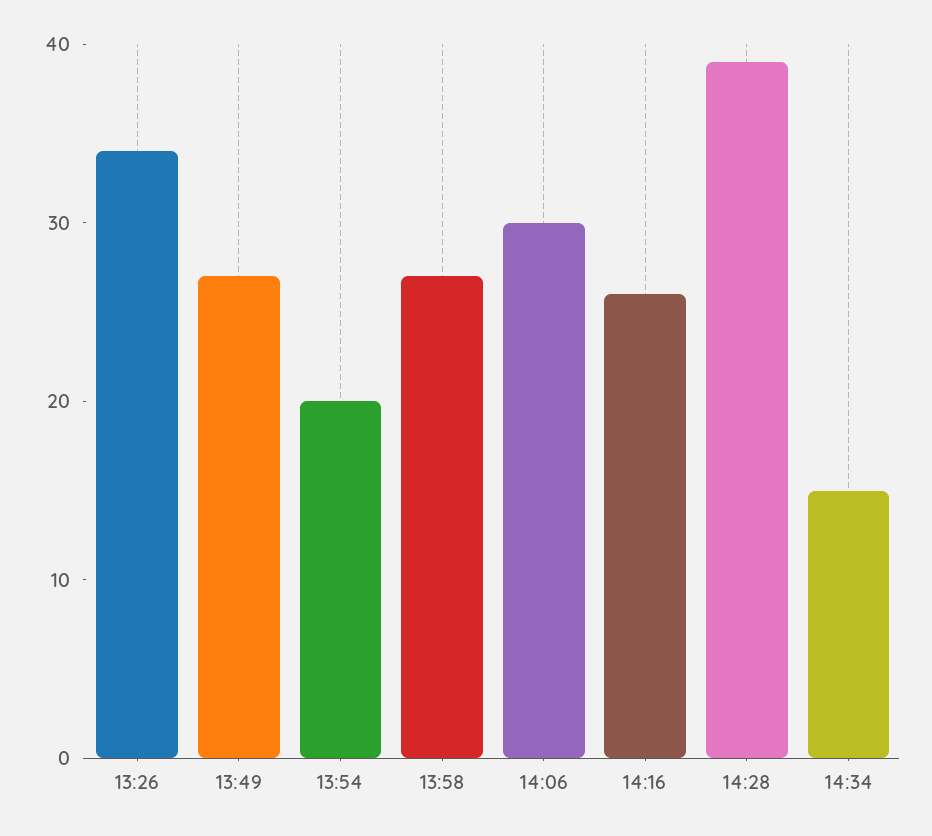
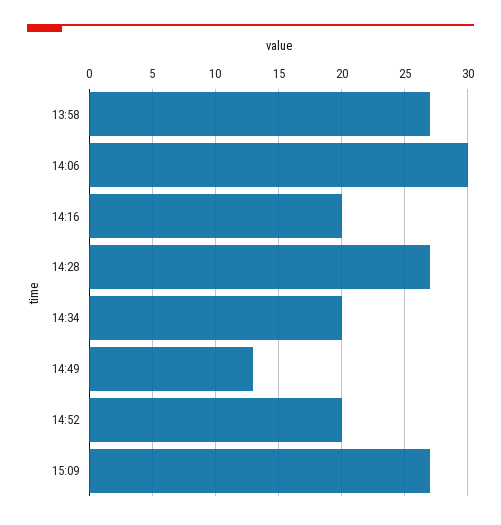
13:26: 34 -> none
13:49: 27 -> none
13:54: 20 -> none
14:16: 26 -> 20
14:28: 39 -> 27
14:34: 15 -> 20
14:49: none -> 13
14:52: none -> 20
15:09: none -> 27

